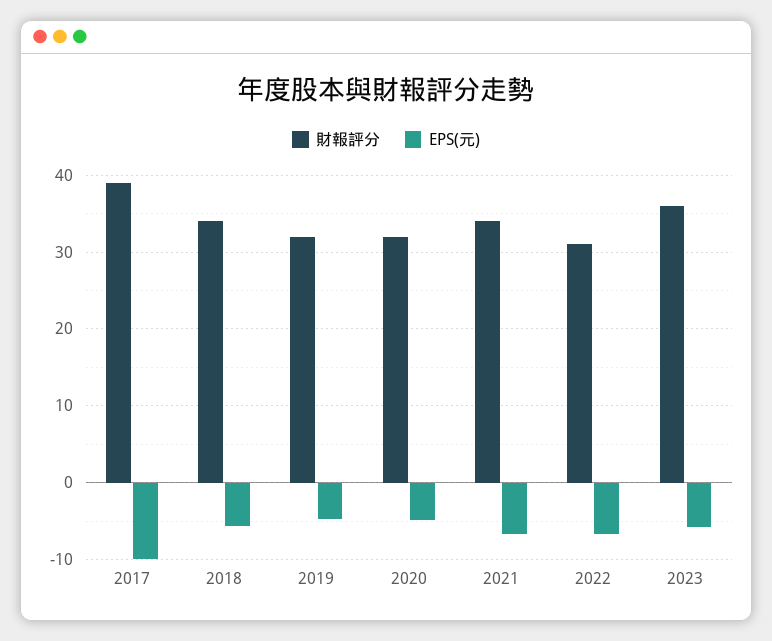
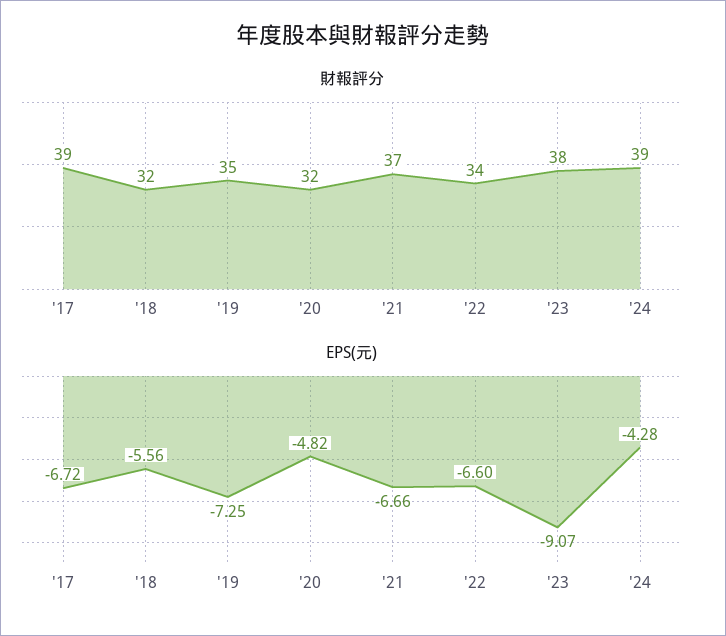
EPS(元), 2017: -10 -> -6.72
財報評分, 2018: 34 -> 32
財報評分, 2019: 32 -> 35
EPS(元), 2019: -5 -> -7.25
財報評分, 2021: 34 -> 37
財報評分, 2022: 31 -> 34
財報評分, 2023: 36 -> 38
EPS(元), 2023: -6 -> -9.07
財報評分, '24: none -> 39
EPS(元), '24: none -> -4.28

